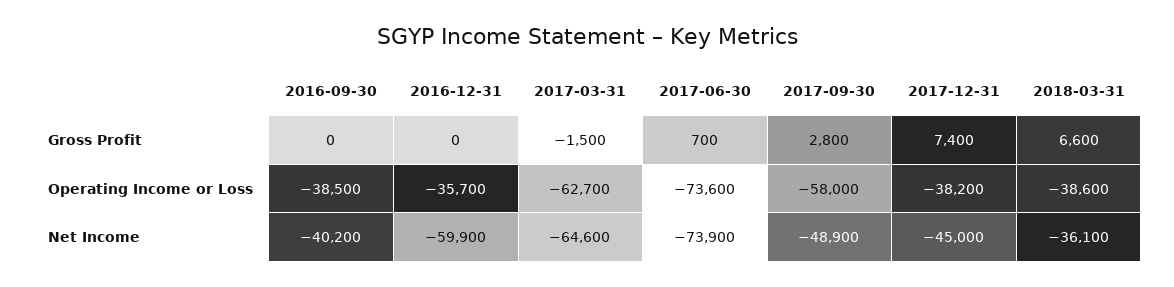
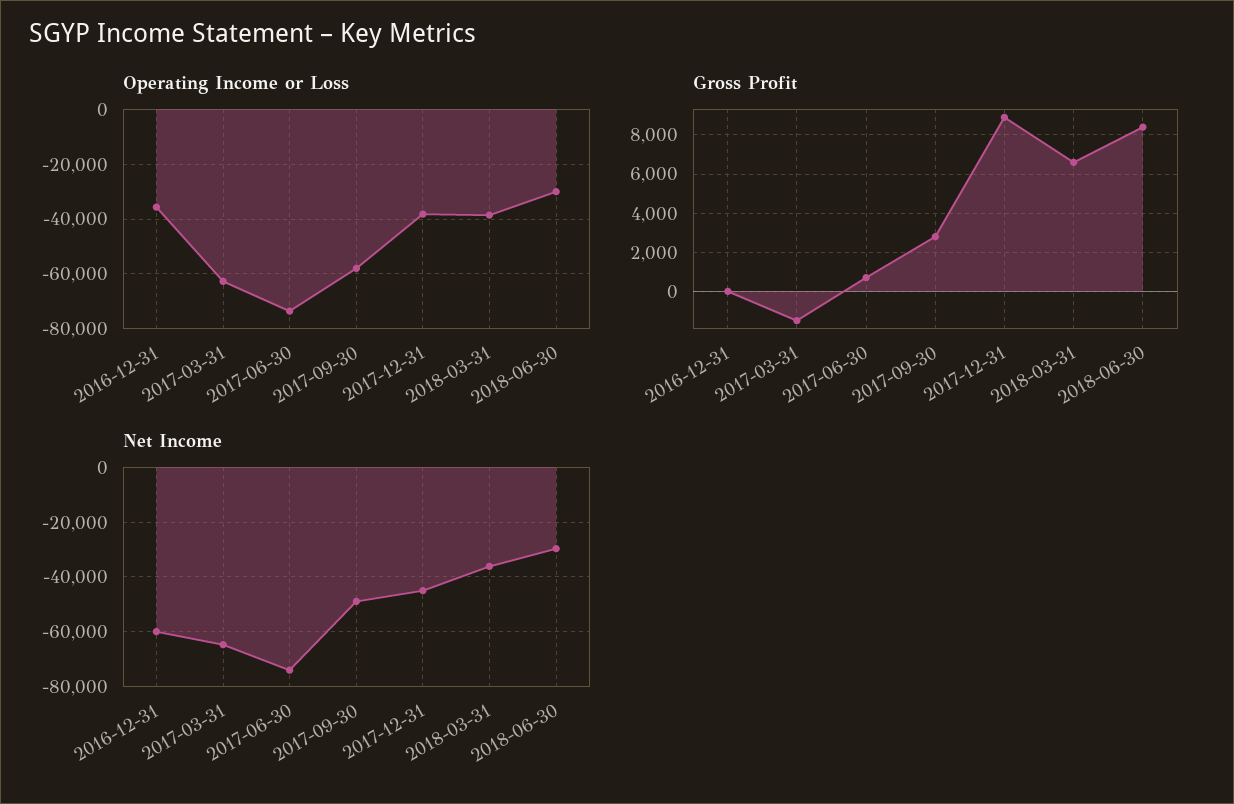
Gross Profit, 2016-09-30: 0 -> none
Gross Profit, 2017-12-31: 7400 -> 9000
Operating Income or Loss, 2016-09-30: -38500 -> none
Net Income, 2016-09-30: -40200 -> none
Operating Income or Loss, 2018-06-30: none -> -30000
Gross Profit, 2018-06-30: none -> 8500
Net Income, 2018-06-30: none -> -30000

